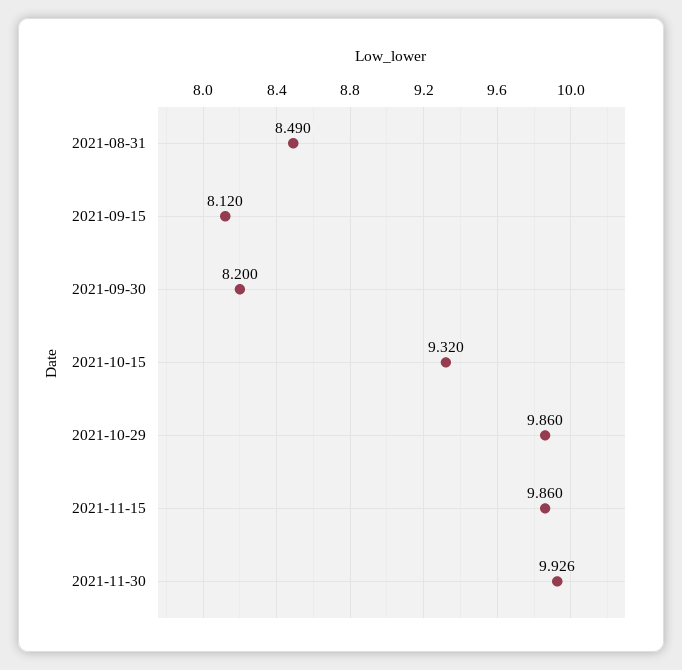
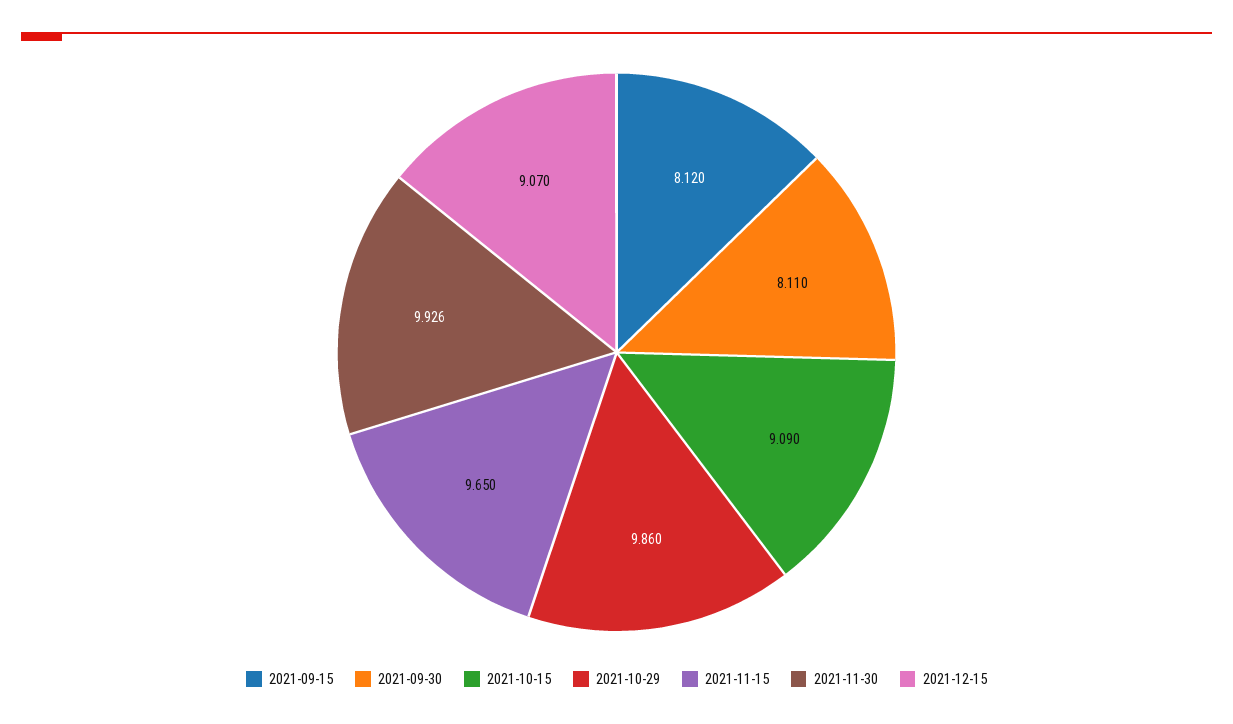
2021-08-31: 8.49 -> none
2021-09-30: 8.2 -> 8.11
2021-10-15: 9.32 -> 9.09
2021-11-15: 9.86 -> 9.65
2021-12-15: none -> 9.07

